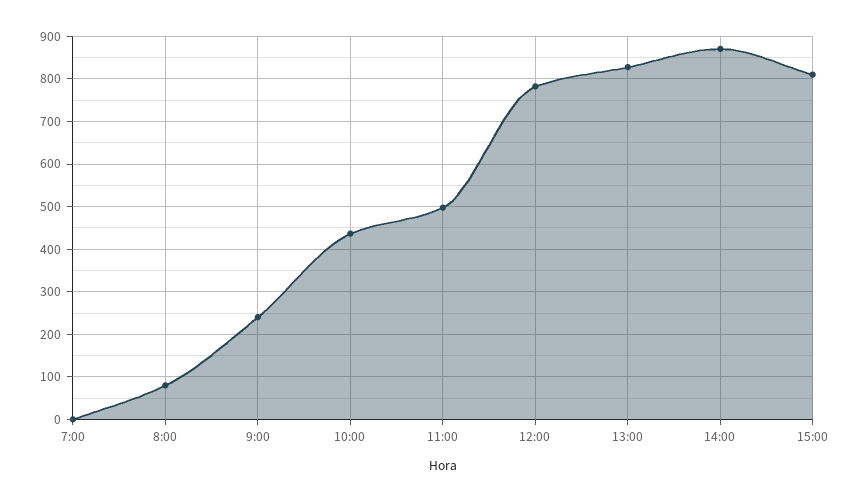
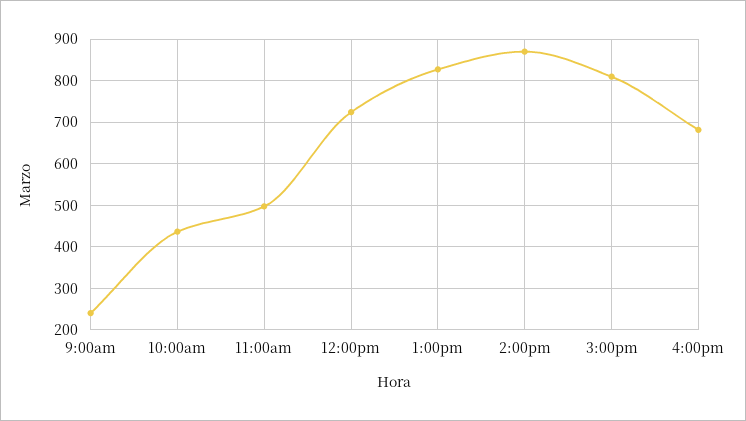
7:00: 0 -> none
8:00: 80 -> none
12:00: 780 -> 720
4:00pm: none -> 680

